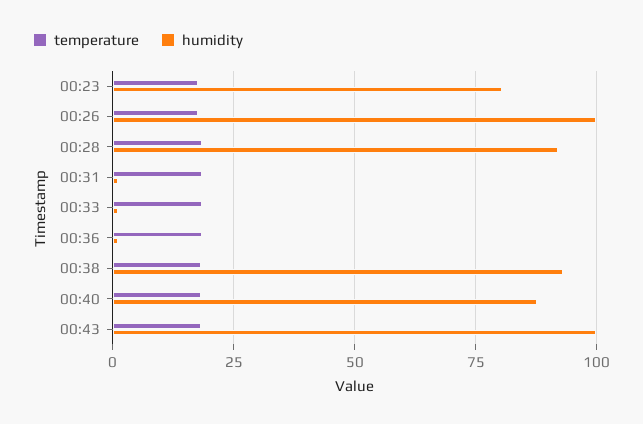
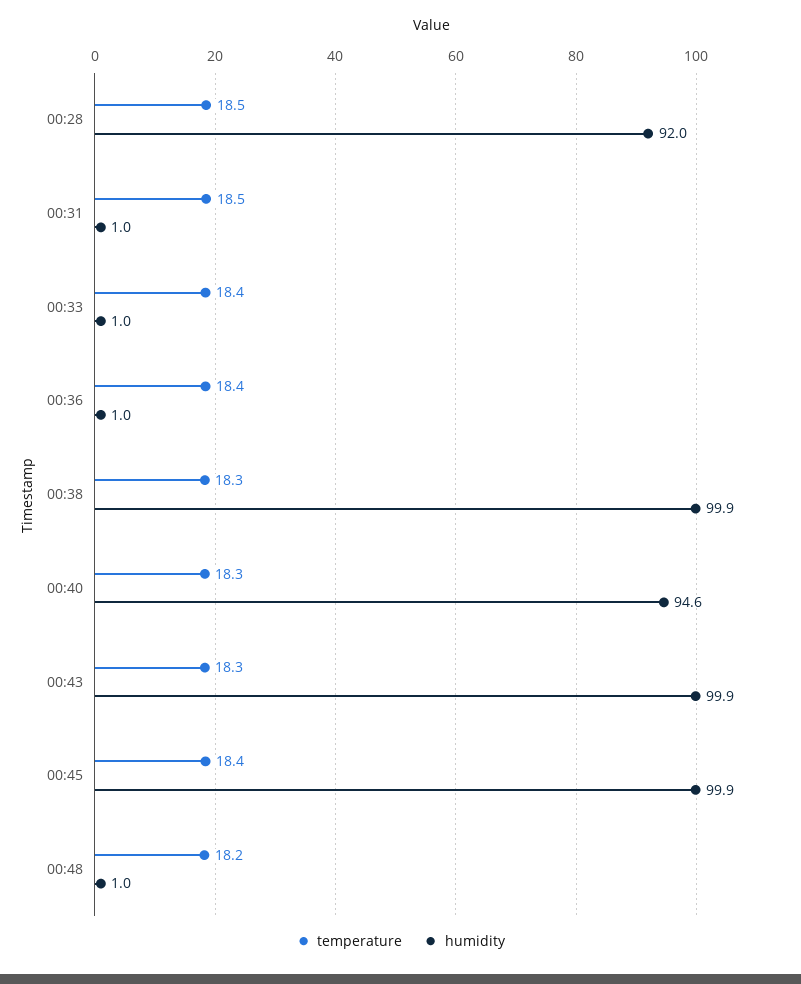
temperature, 00:23: 17.5 -> none
humidity, 00:23: 80 -> none
temperature, 00:26: 17.5 -> none
humidity, 00:26: 100 -> none
humidity, 00:38: 92.5 -> 99.9
humidity, 00:40: 87.5 -> 94.6
temperature, 00:45: none -> 18.4
humidity, 00:45: none -> 99.9
temperature, 00:48: none -> 18.2
humidity, 00:48: none -> 1

